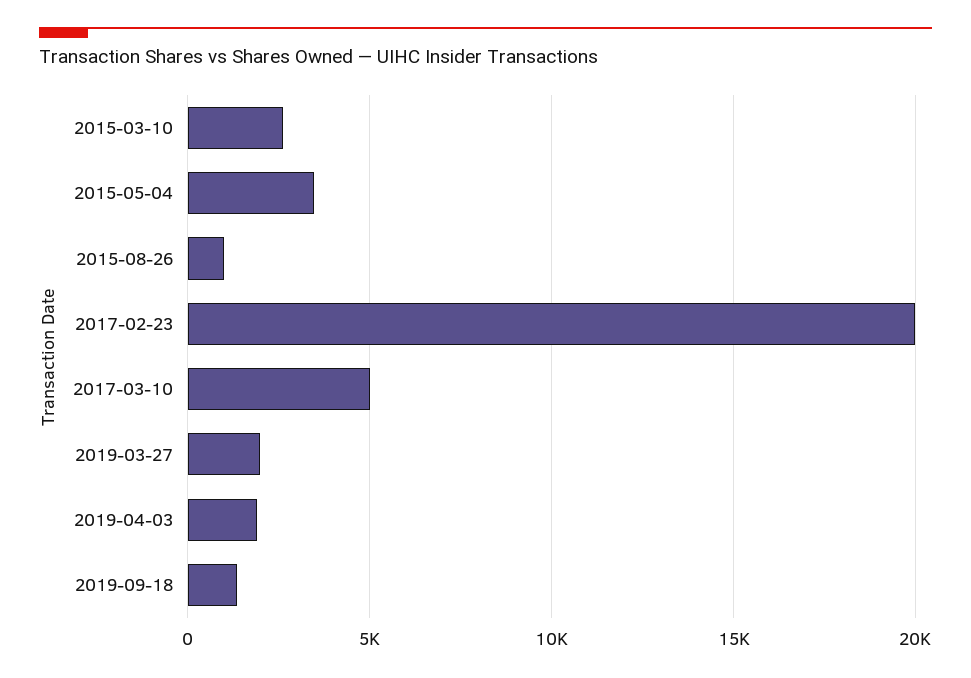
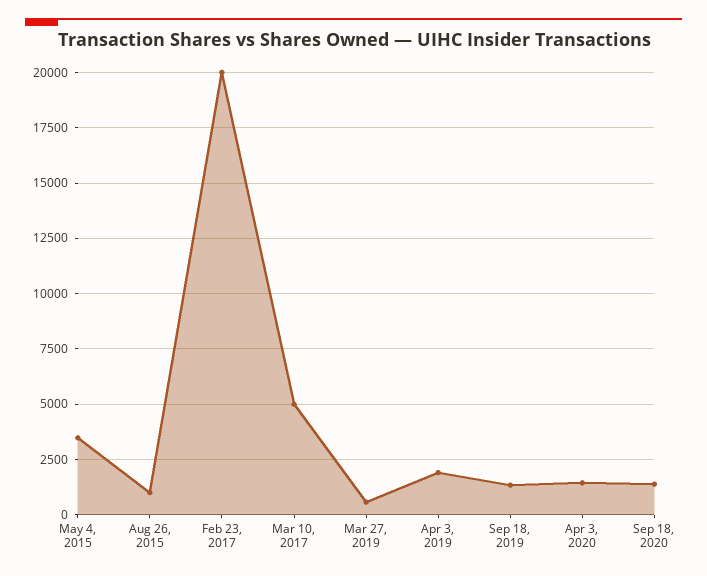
2015-03-10: 2500 -> none
2019-03-27: 2000 -> 500
Apr 3, 2020: none -> 1500
Sep 18, 2020: none -> 1500

